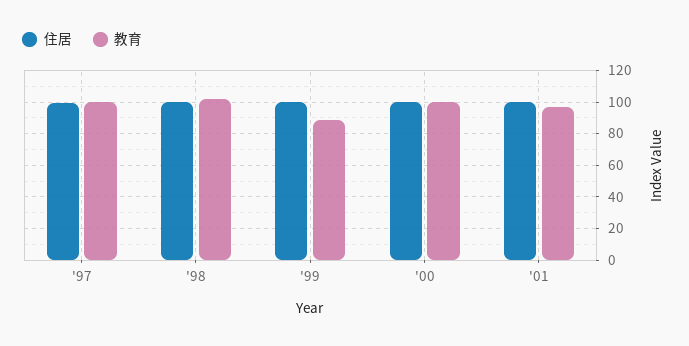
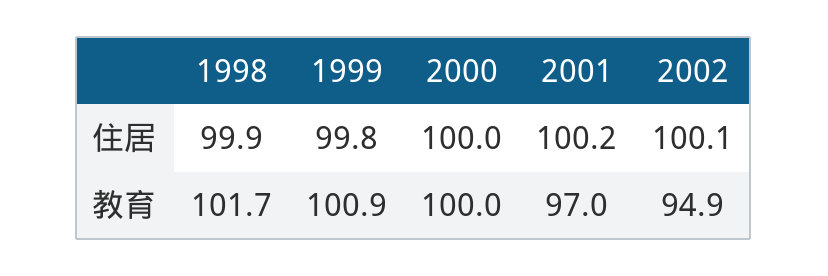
住居, '97: 100 -> none
教育, '97: 100 -> none
教育, '99: 90 -> 100.9
住居, 2002: none -> 100.1
教育, 2002: none -> 94.9

